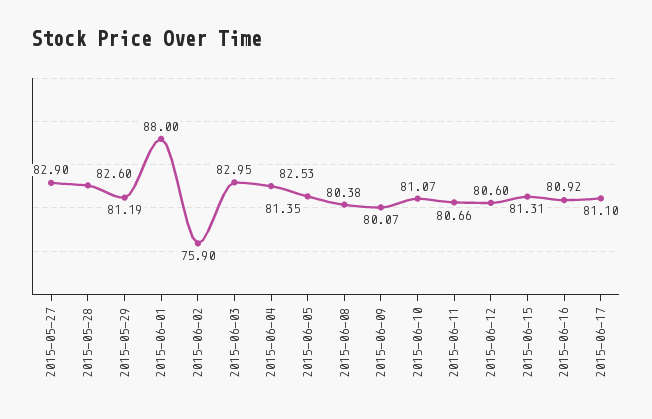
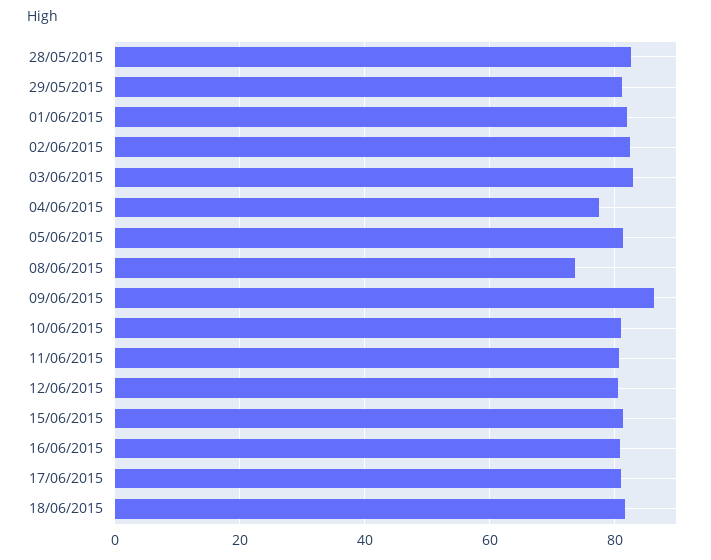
2015-05-27: 82.9 -> none
2015-06-01: 88 -> 82
2015-06-02: 75.9 -> 82
2015-06-04: 82.53 -> 78
2015-06-08: 80.38 -> 74
2015-06-09: 80.07 -> 86
18/06/2015: none -> 82

